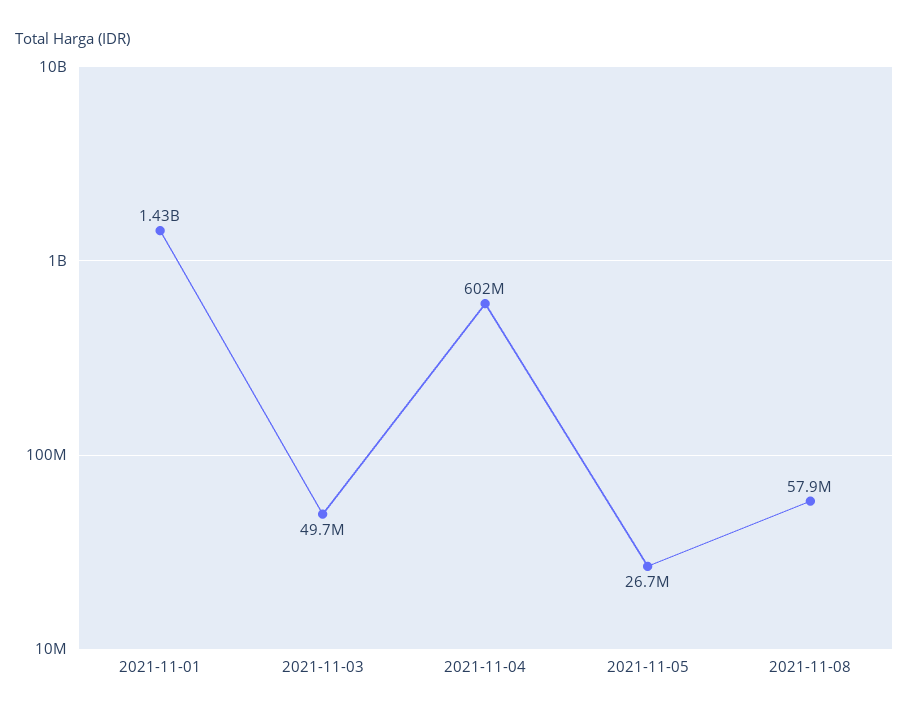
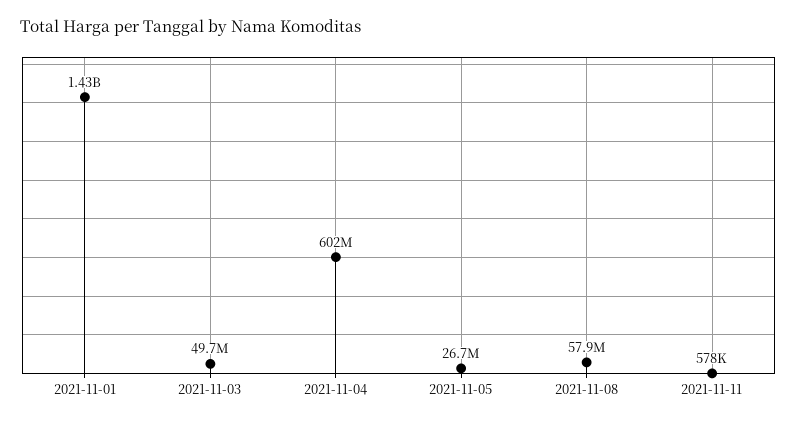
2021-11-11: none -> 578000

